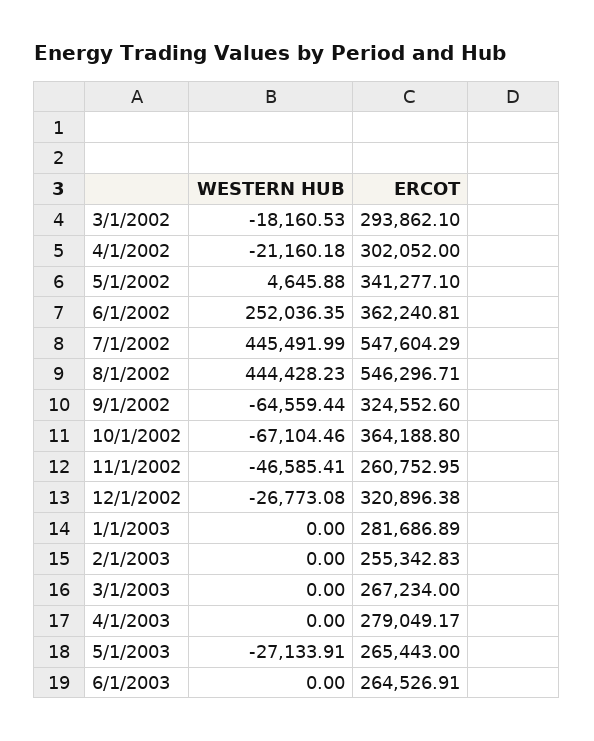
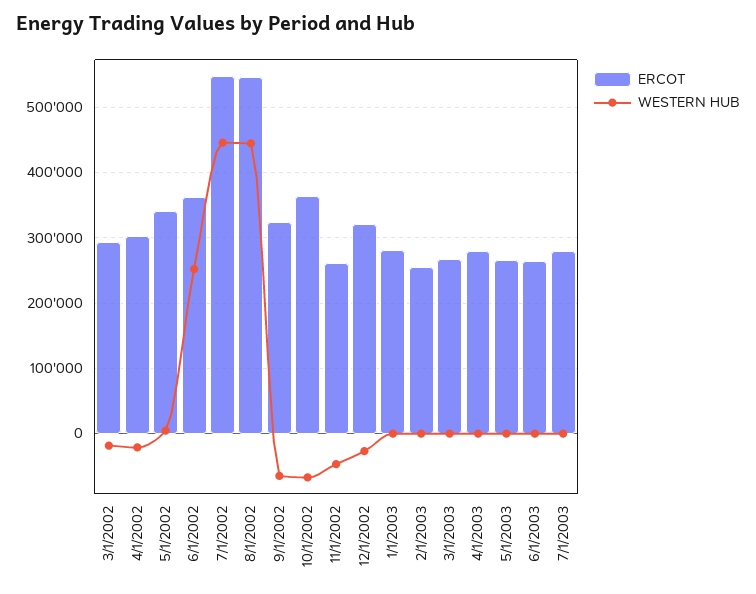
WESTERN HUB, 5/1/2003: -27133.91 -> 0
ERCOT, 7/1/2003: none -> 280000
WESTERN HUB, 7/1/2003: none -> 0

